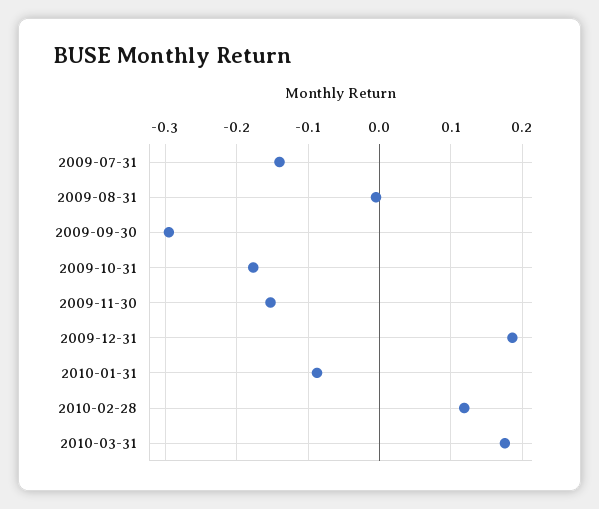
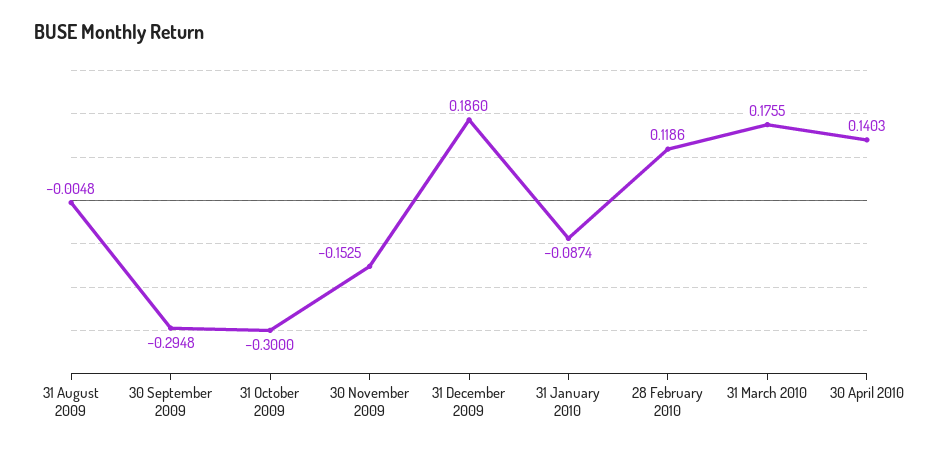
2009-07-31: -0.14 -> none
2009-10-31: -0.18 -> -0.3
30 April 2010: none -> 0.1403

